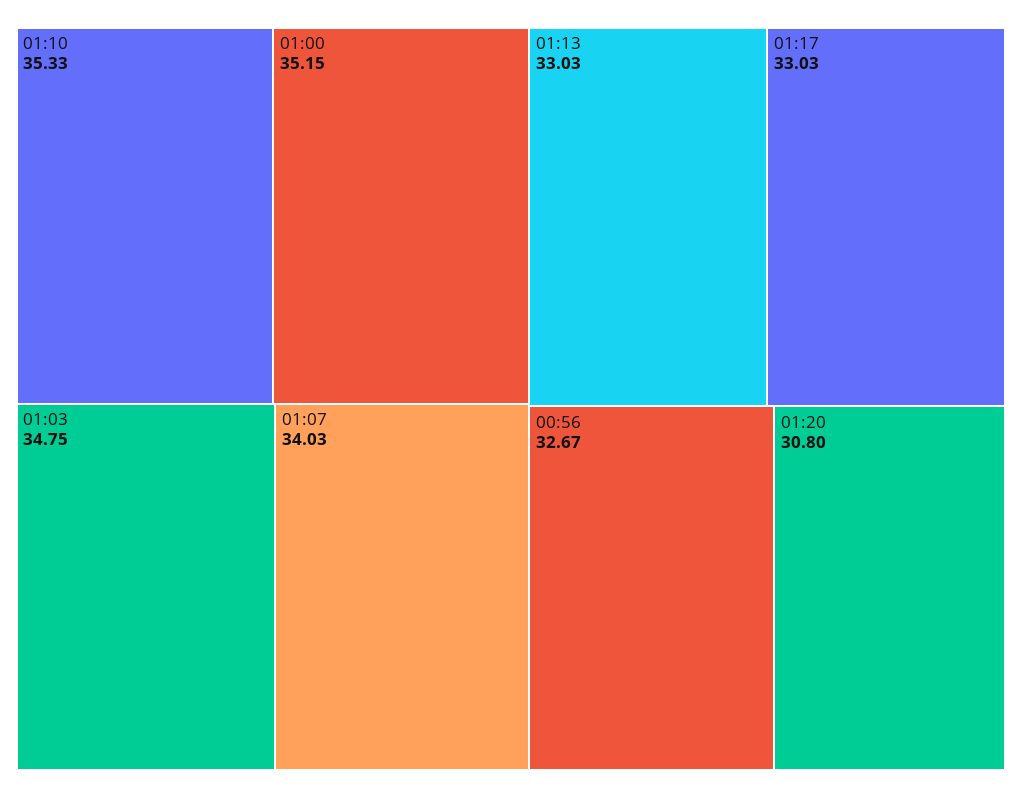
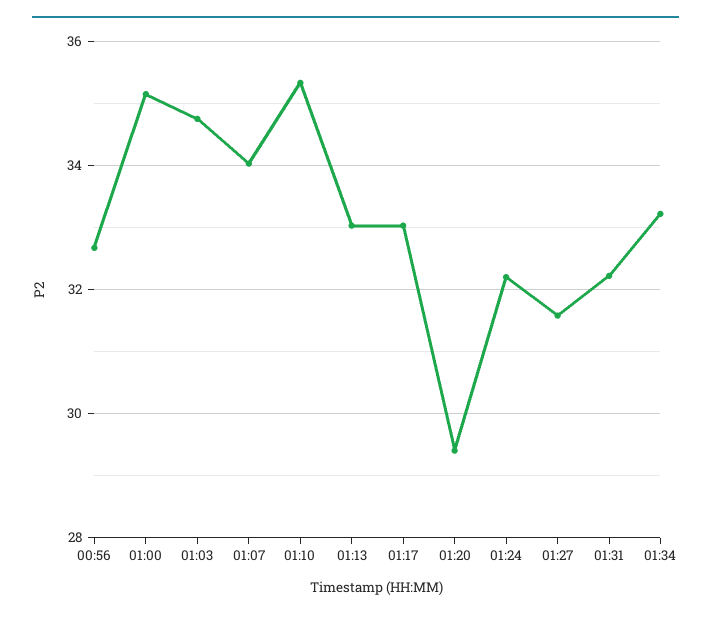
01:20: 30.8 -> 29.4
01:24: none -> 32.2
01:27: none -> 31.6
01:31: none -> 32.2
01:34: none -> 33.2

